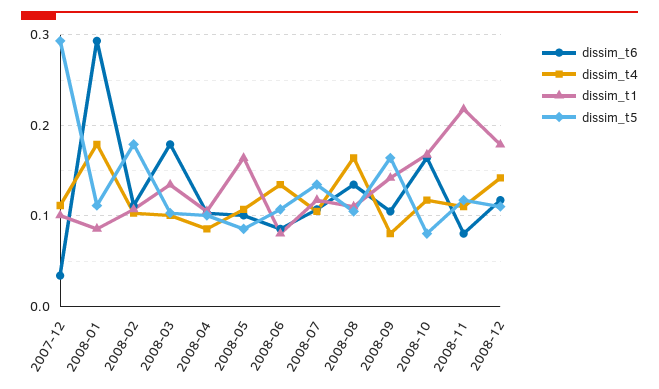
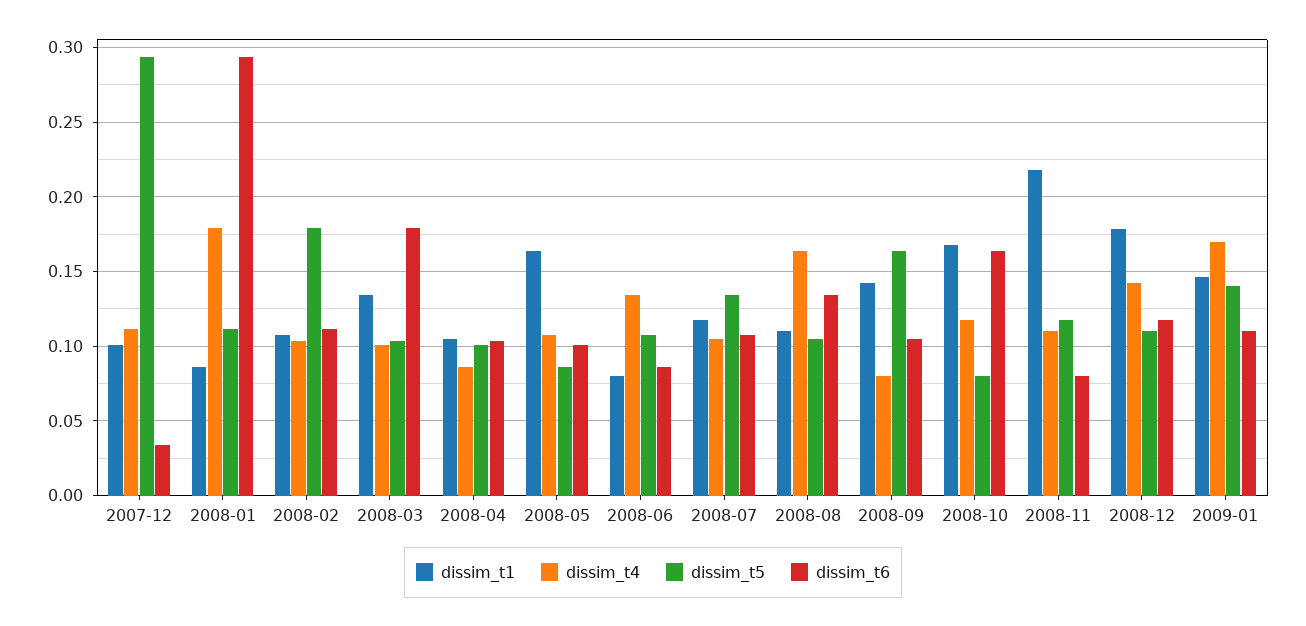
dissim_t1, 2009-01: none -> 0.145
dissim_t4, 2009-01: none -> 0.17
dissim_t5, 2009-01: none -> 0.14
dissim_t6, 2009-01: none -> 0.11

